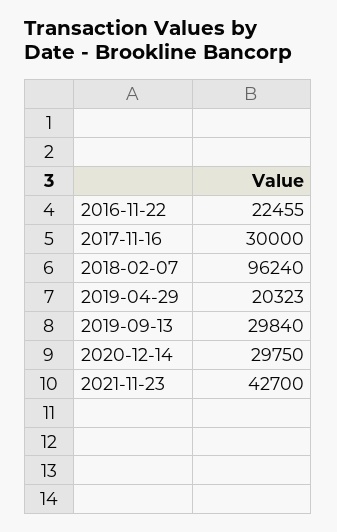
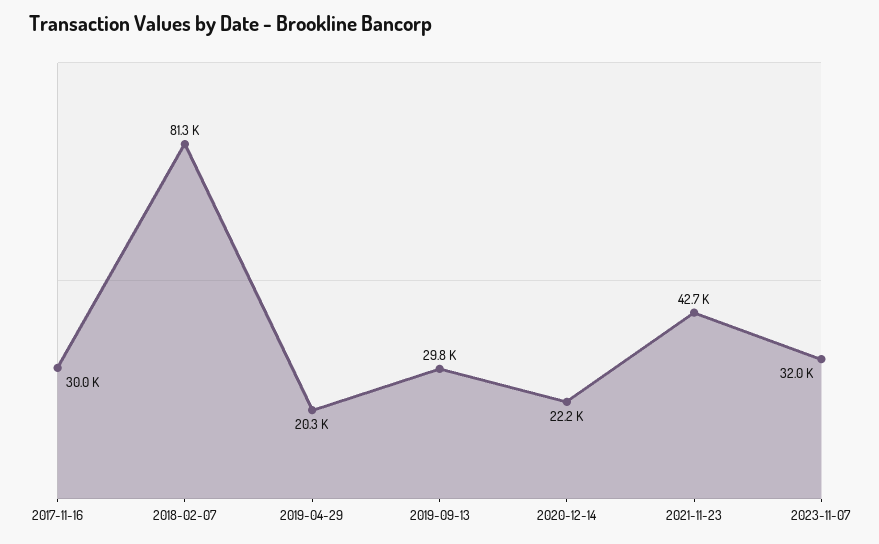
2016-11-22: 22455 -> none
2018-02-07: 96240 -> 81300
2020-12-14: 29750 -> 22200
2023-11-07: none -> 32000

